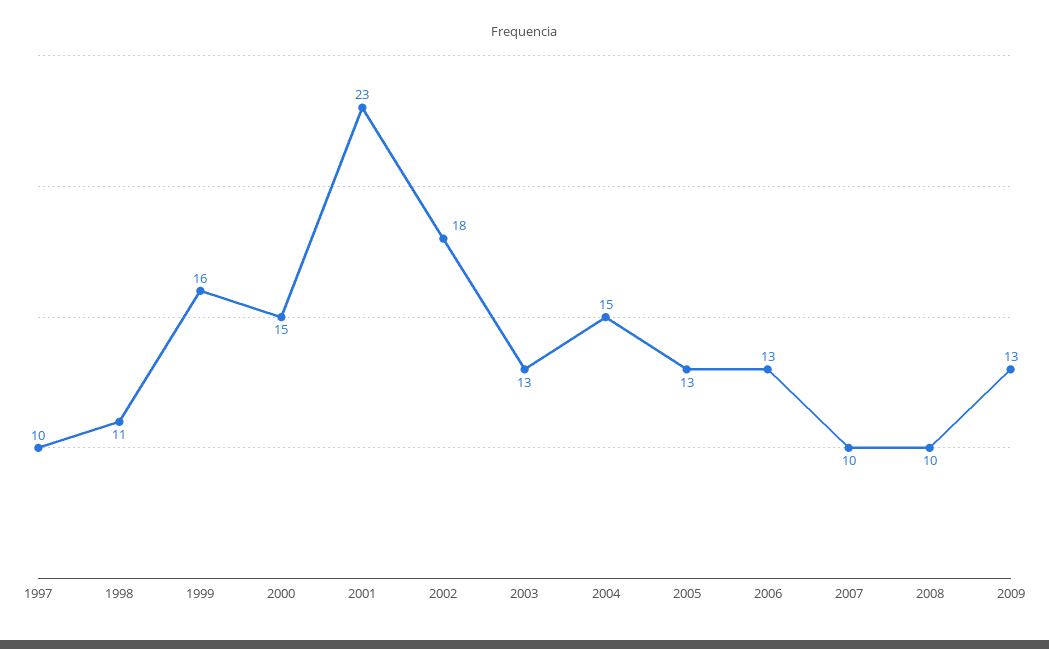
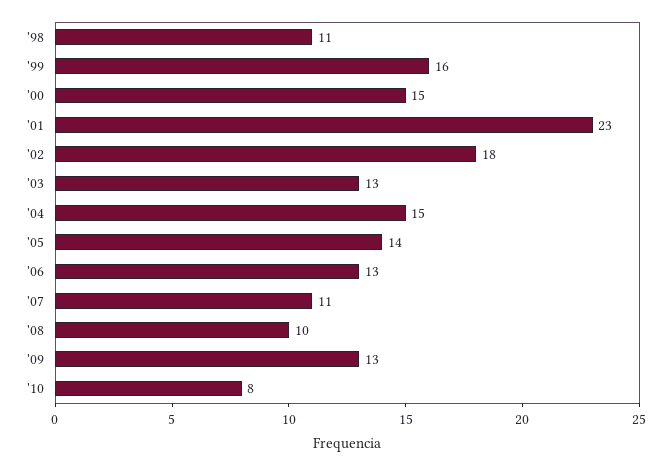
1997: 10 -> none
2005: 13 -> 14
2007: 10 -> 11
'10: none -> 8

